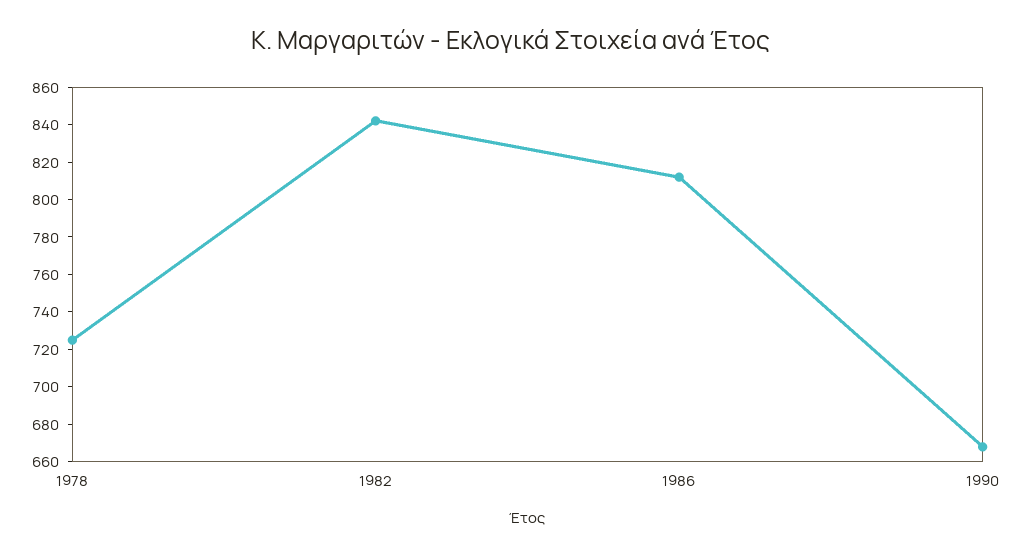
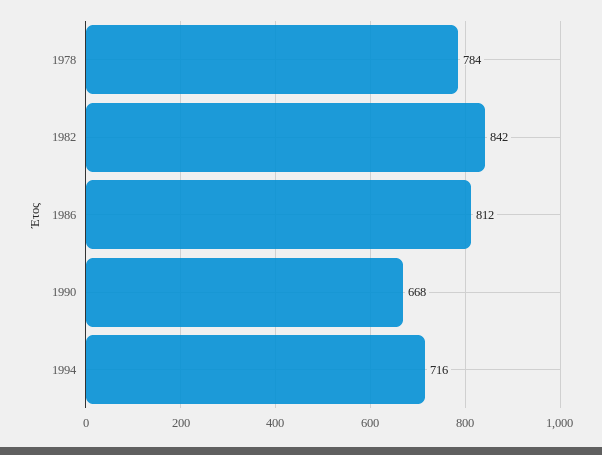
1978: 725 -> 784
1994: none -> 716

